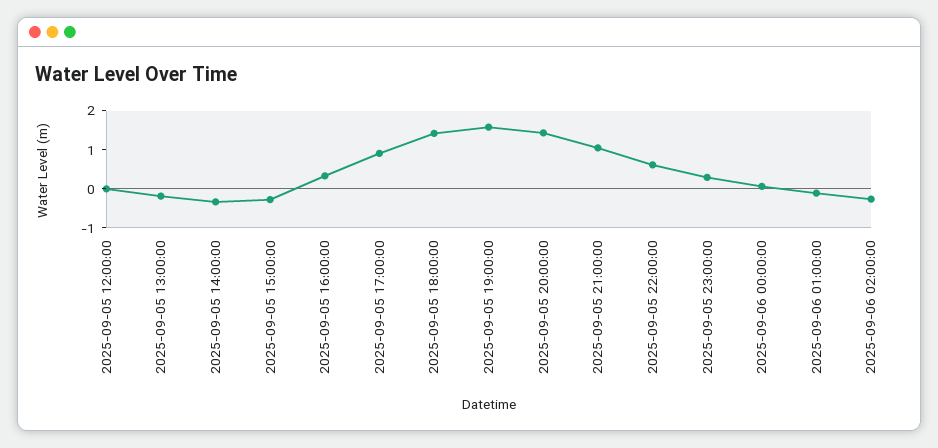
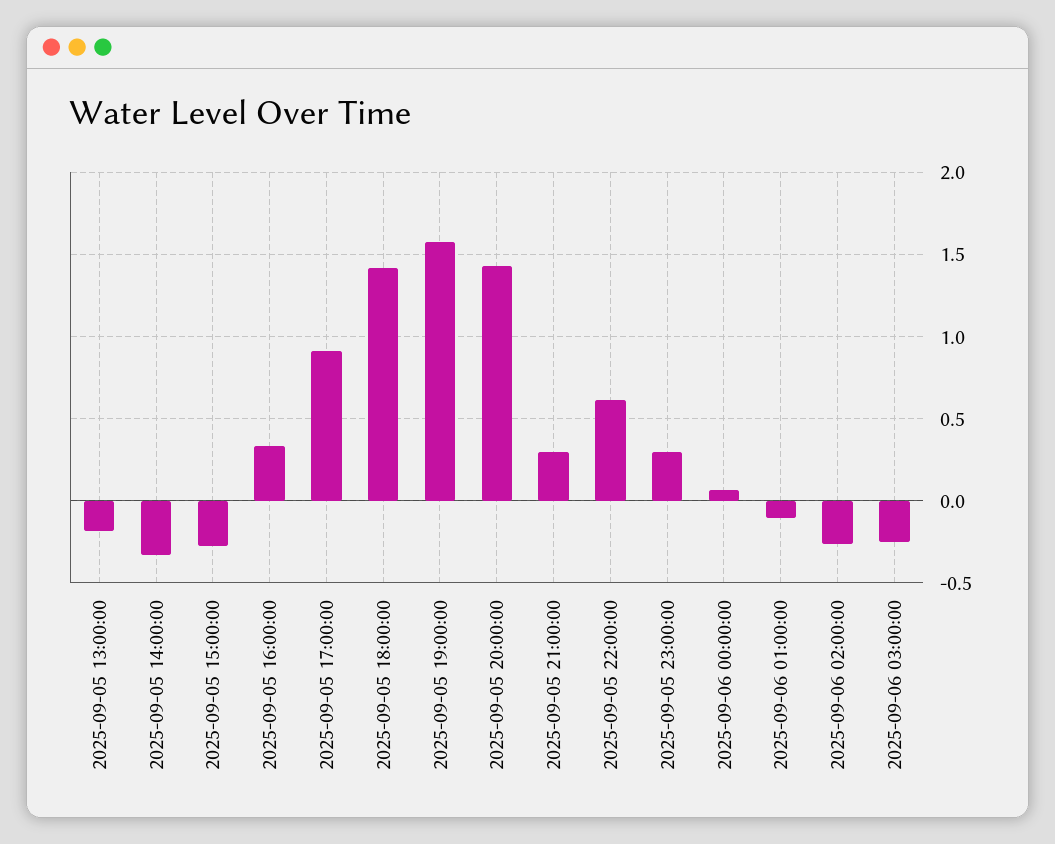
2025-09-05 12:00:00: 0 -> none
2025-09-05 21:00:00: 1 -> 0.3
2025-09-06 03:00:00: none -> -0.25

